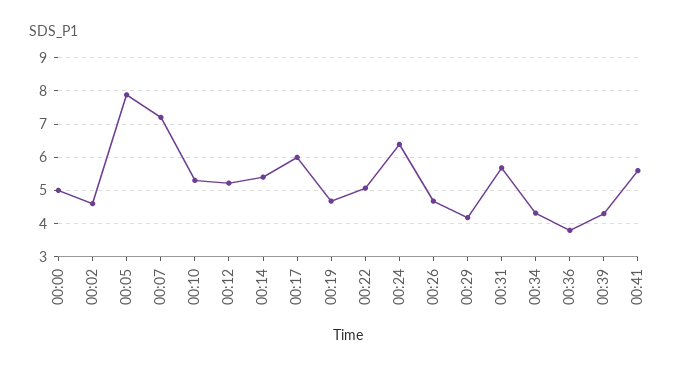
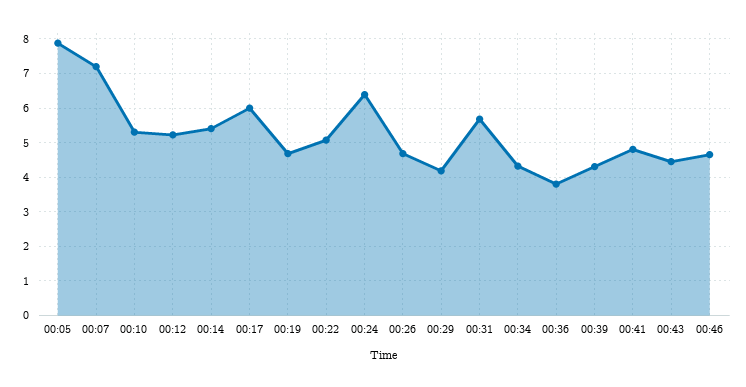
00:00: 5 -> none
00:02: 4.6 -> none
00:41: 5.6 -> 4.8
00:43: none -> 4.4
00:46: none -> 4.6

